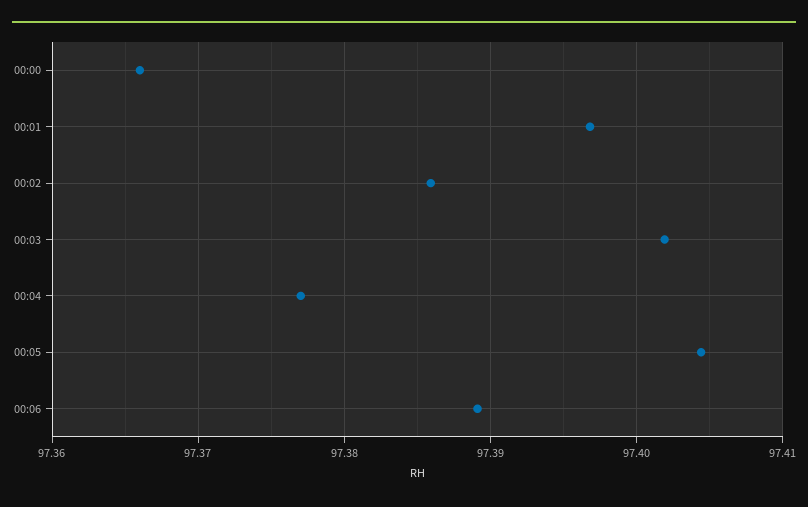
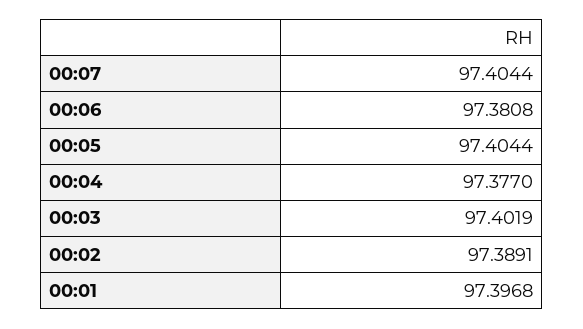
00:00: 97.366 -> none
00:02: 97.386 -> 97.3891
00:06: 97.389 -> 97.3808
00:07: none -> 97.4044

